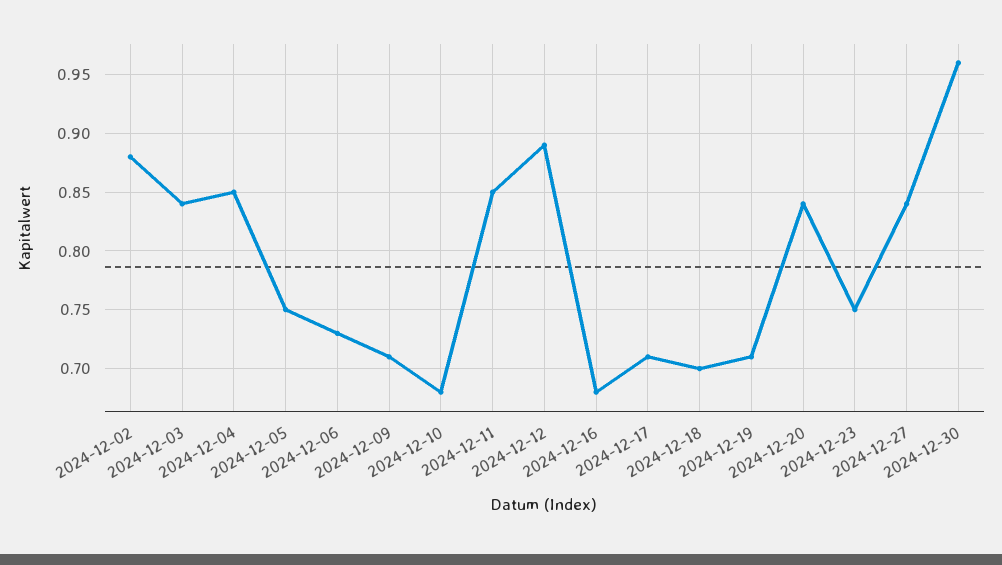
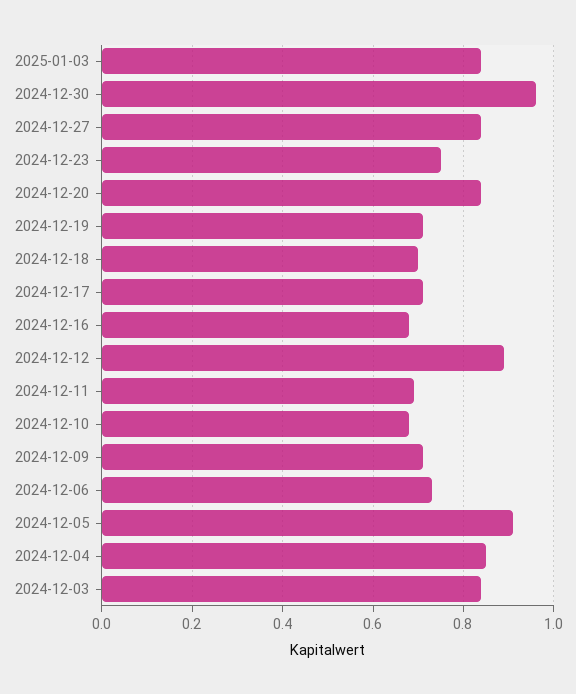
2024-12-02: 0.88 -> none
2024-12-05: 0.75 -> 0.9
2024-12-11: 0.85 -> 0.7
2025-01-03: none -> 0.85

